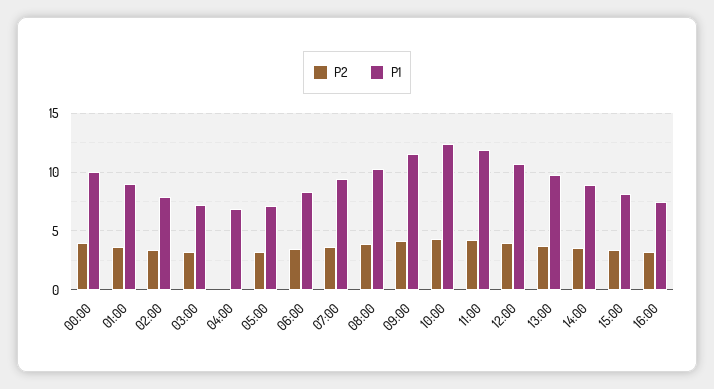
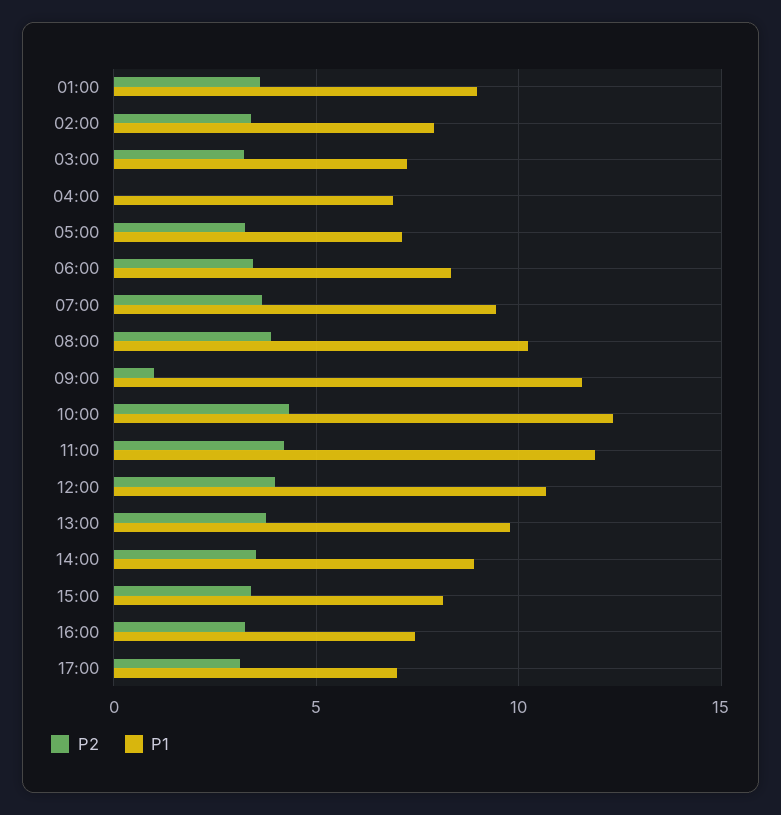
P2, 00:00: 4 -> none
P1, 00:00: 10 -> none
P2, 09:00: 4 -> 1
P2, 17:00: none -> 3
P1, 17:00: none -> 7

